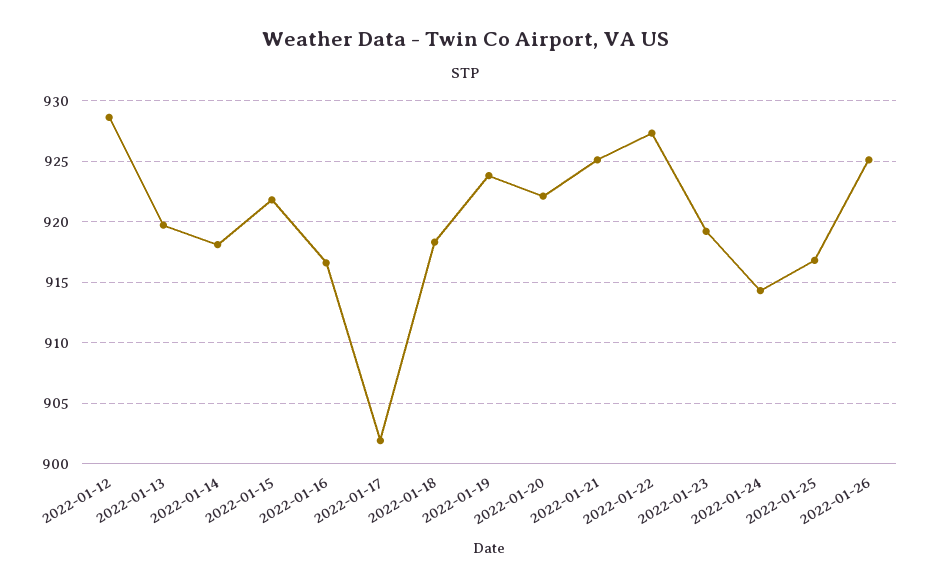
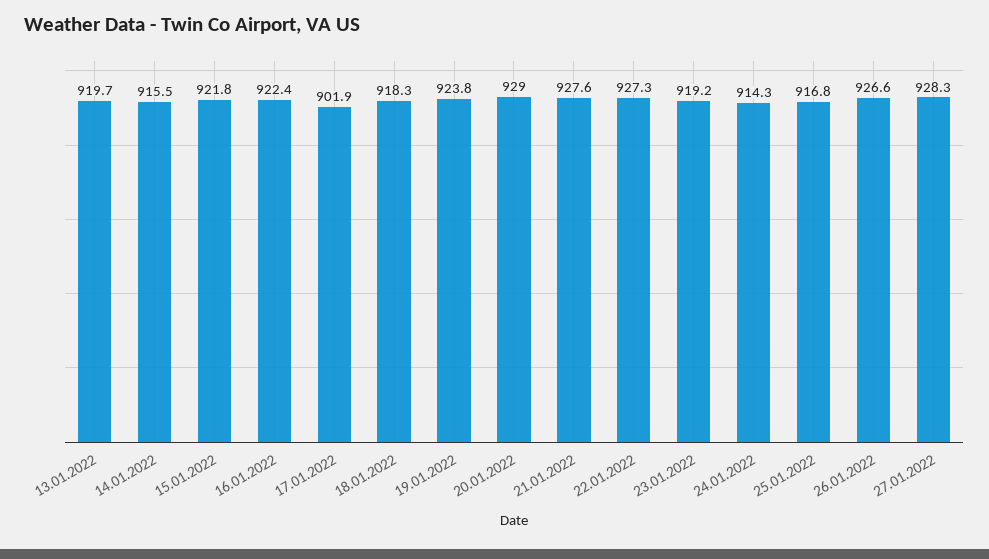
2022-01-12: 928.5 -> none
2022-01-14: 918 -> 915.5
2022-01-16: 916.5 -> 922.4
2022-01-20: 922 -> 929
2022-01-21: 925 -> 927.6
2022-01-26: 925 -> 926.6
27.01.2022: none -> 928.3

